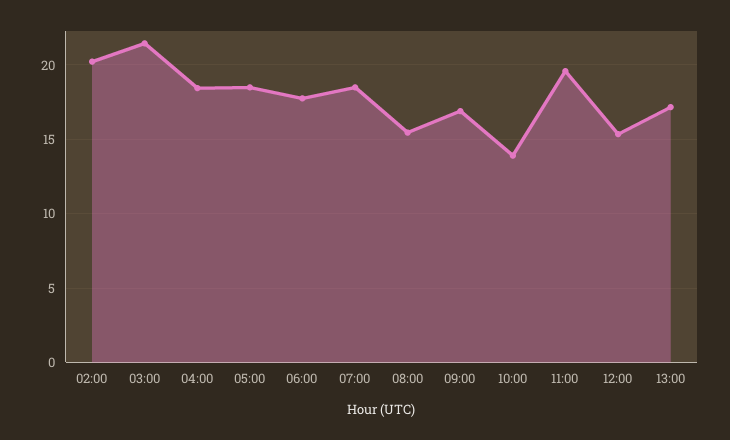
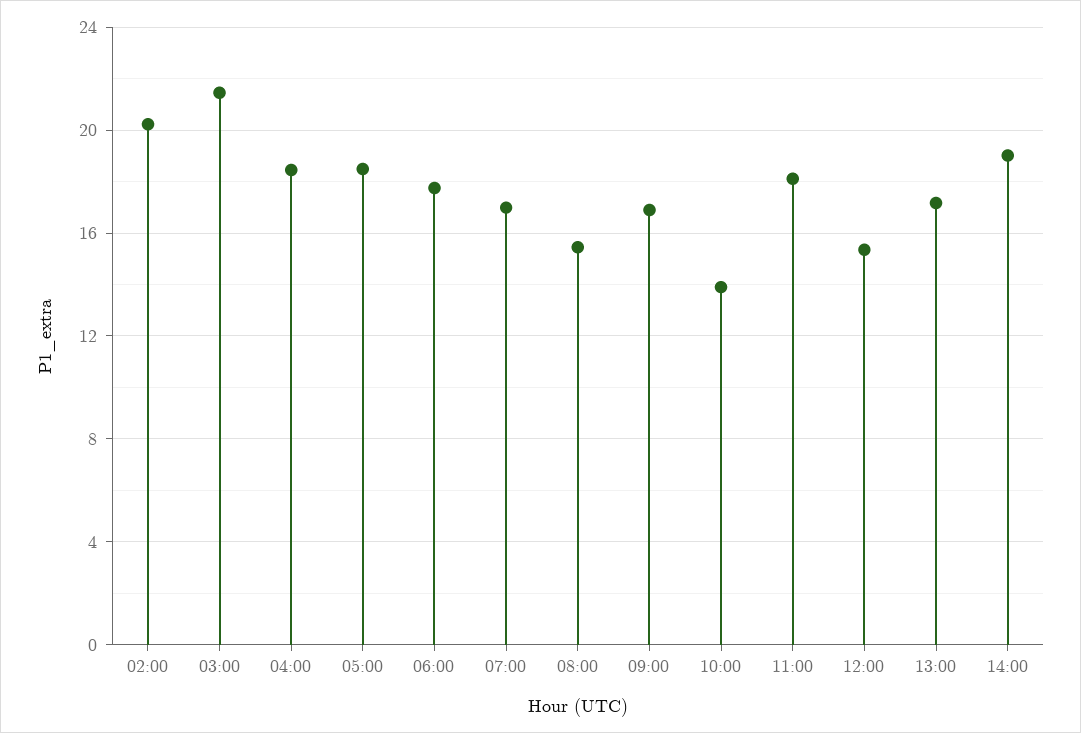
07:00: 18.5 -> 17
11:00: 19.5 -> 18
14:00: none -> 19

